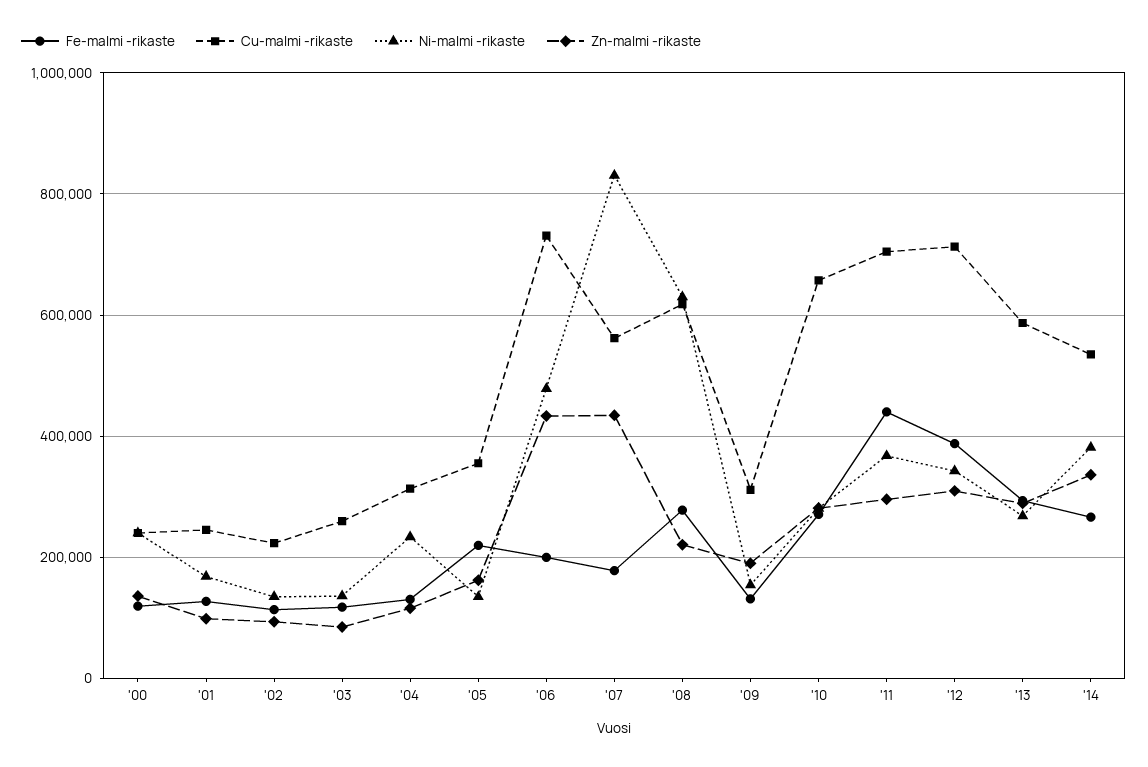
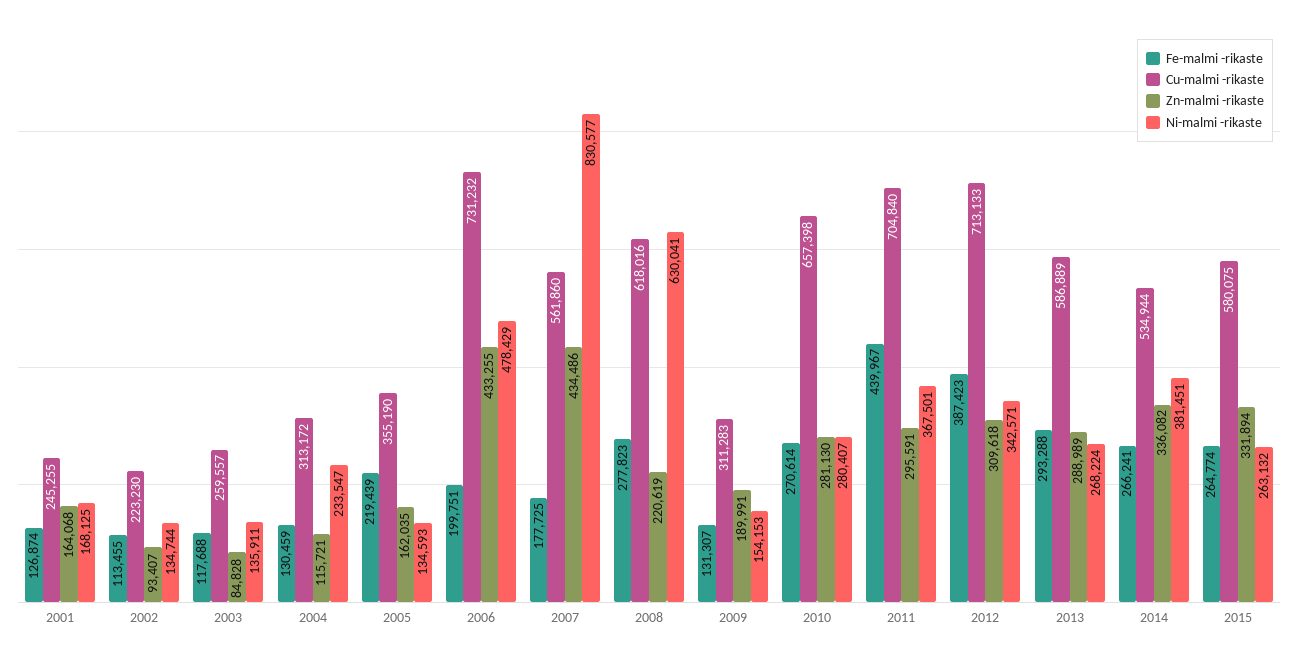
Fe-malmi -rikaste, '00: 120000 -> none
Cu-malmi -rikaste, '00: 240000 -> none
Ni-malmi -rikaste, '00: 240000 -> none
Zn-malmi -rikaste, '00: 140000 -> none
Zn-malmi -rikaste, '01: 100000 -> 164068
Fe-malmi -rikaste, 2015: none -> 264774
Cu-malmi -rikaste, 2015: none -> 580075
Zn-malmi -rikaste, 2015: none -> 331894
Ni-malmi -rikaste, 2015: none -> 263132

